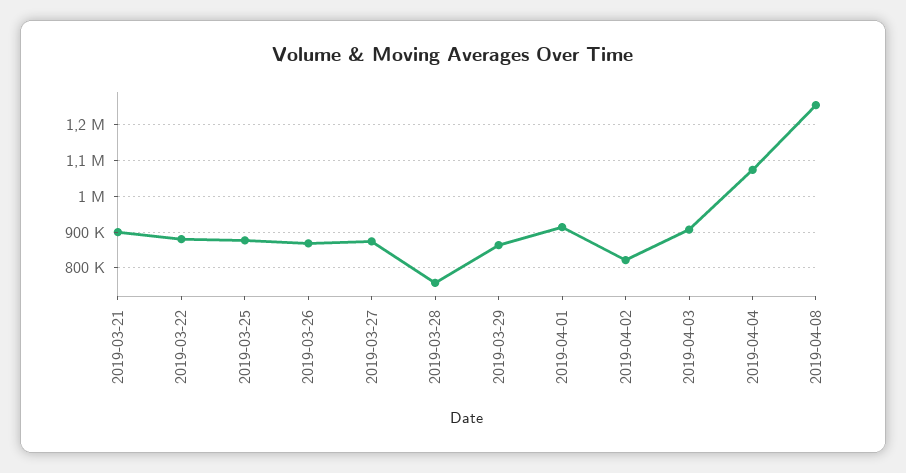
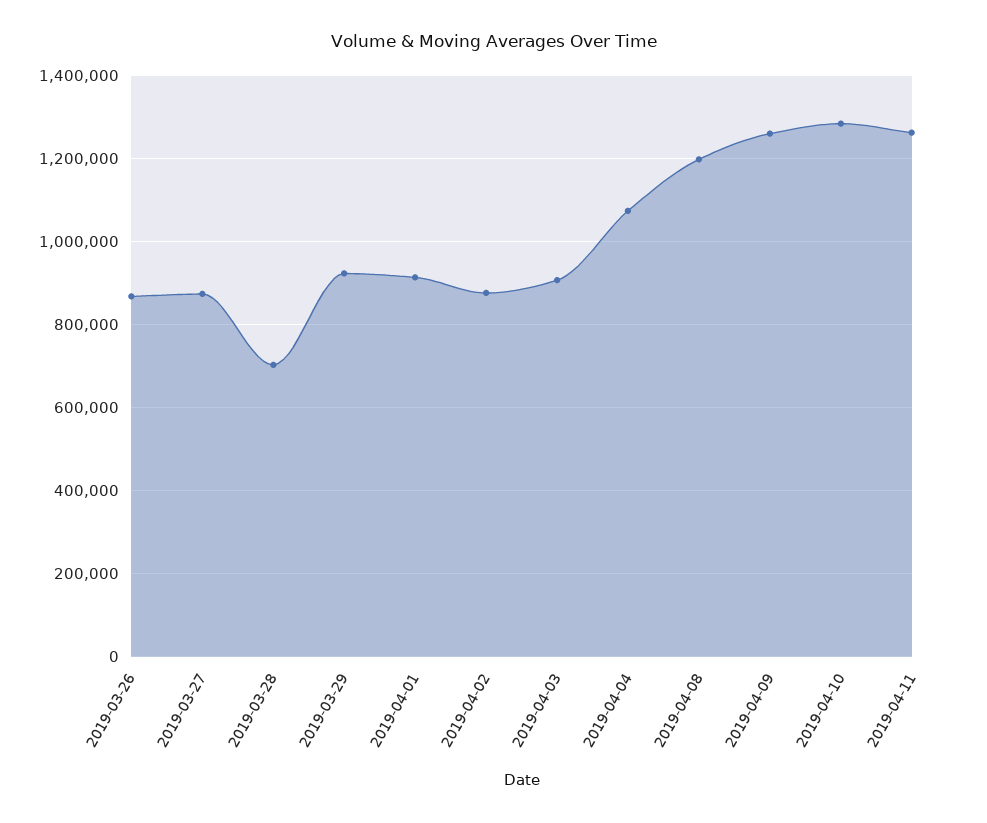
2019-03-21: 900000 -> none
2019-03-22: 880000 -> none
2019-03-25: 880000 -> none
2019-03-28: 760000 -> 700000
2019-03-29: 860000 -> 920000
2019-04-02: 820000 -> 880000
2019-04-08: 1260000 -> 1200000
2019-04-09: none -> 1260000
2019-04-10: none -> 1280000
2019-04-11: none -> 1260000

